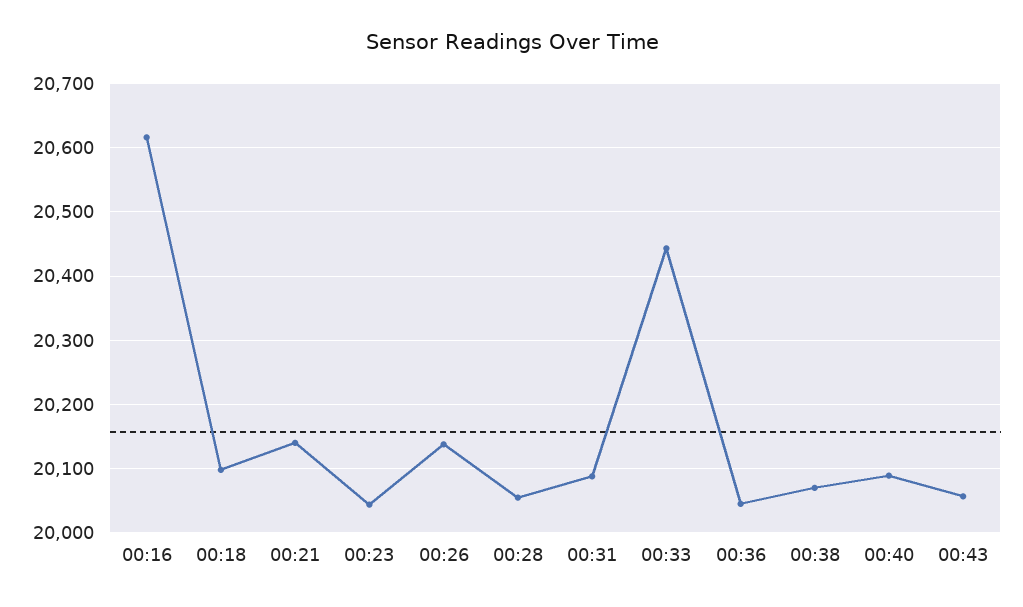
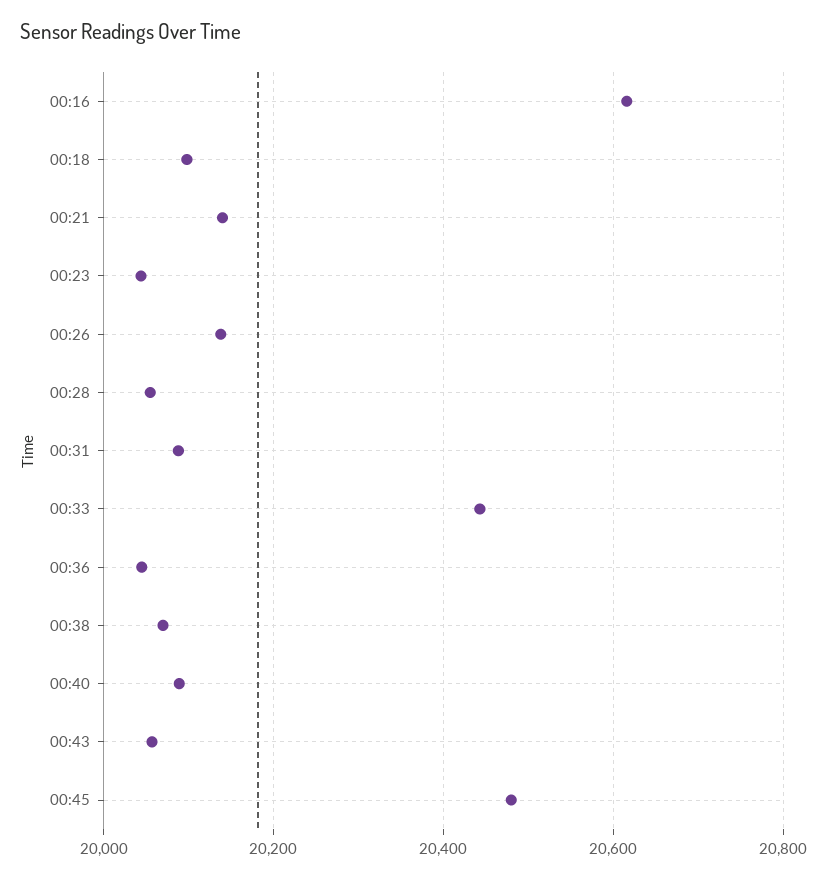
00:45: none -> 20480

